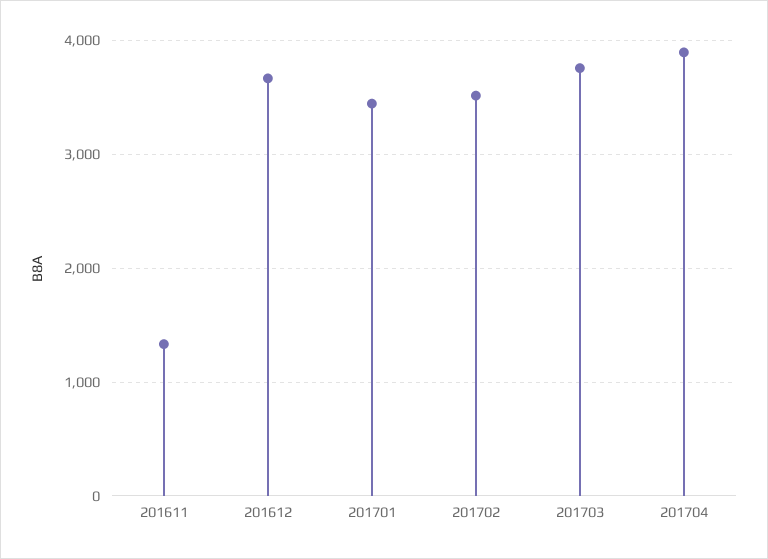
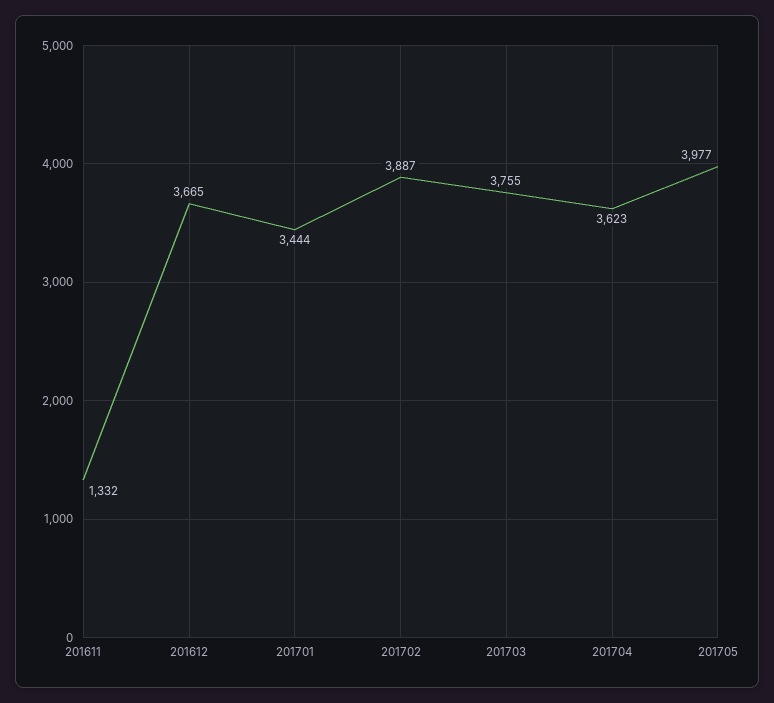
201702: 3500 -> 3887
201704: 3900 -> 3623
201705: none -> 3977

